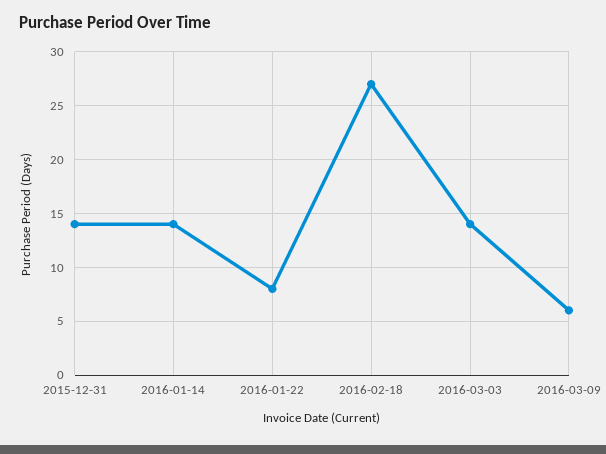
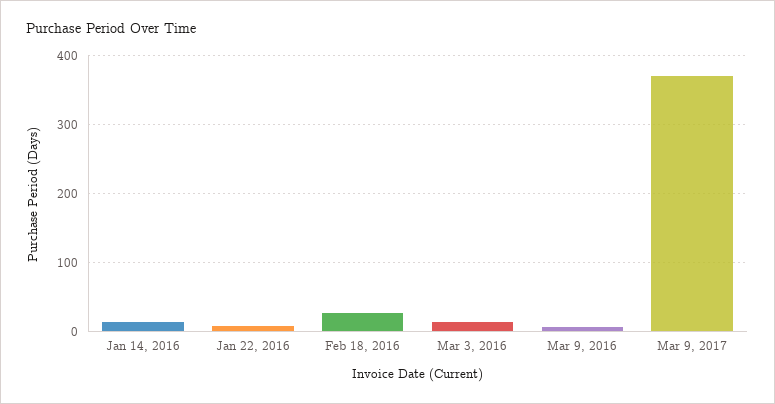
2015-12-31: 14 -> none
Mar 9, 2017: none -> 370

